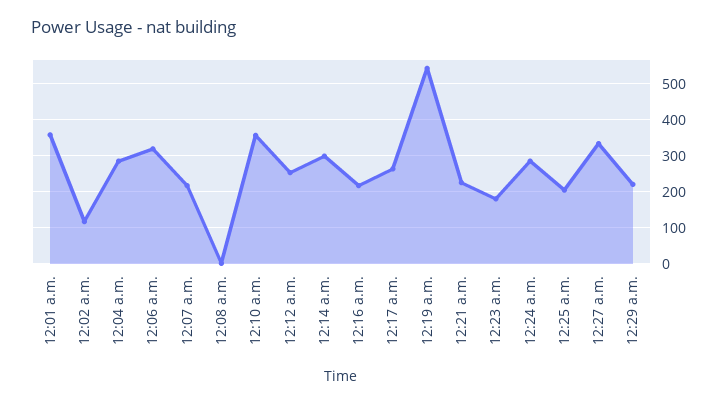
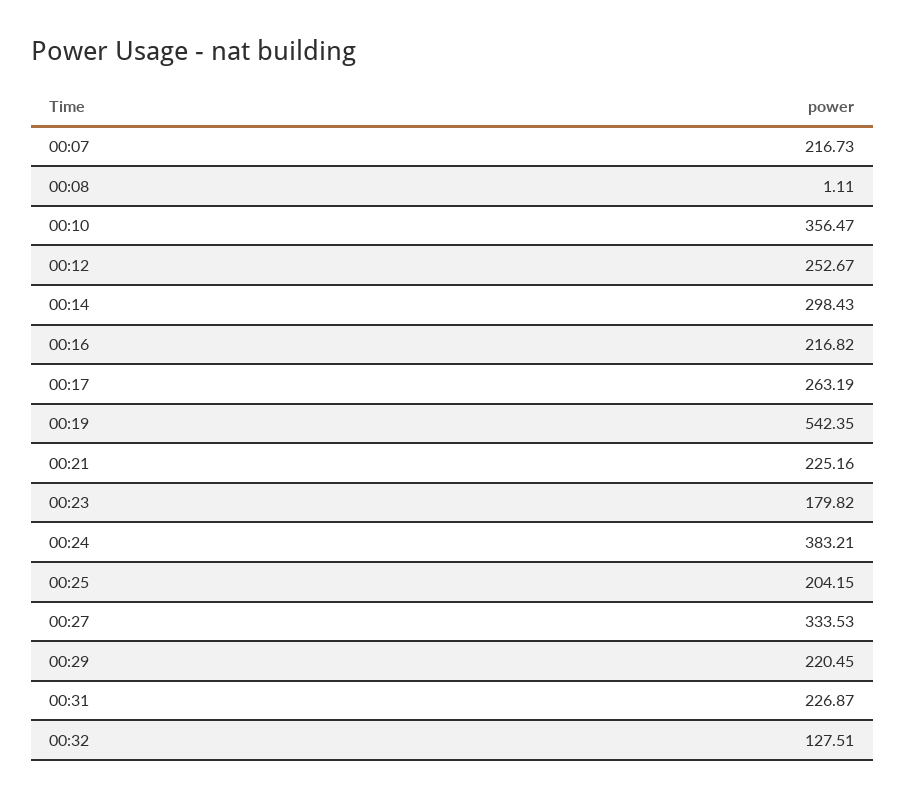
12:01 a.m.: 360 -> none
12:02 a.m.: 120 -> none
12:04 a.m.: 280 -> none
12:06 a.m.: 320 -> none
12:24 a.m.: 280 -> 383.21
00:31: none -> 226.87
00:32: none -> 127.51

